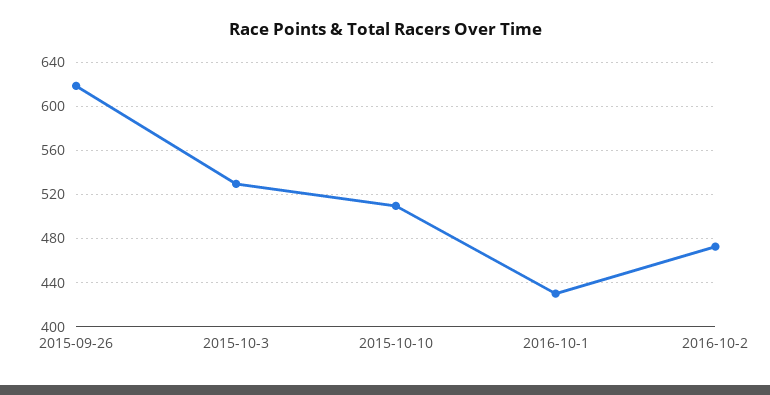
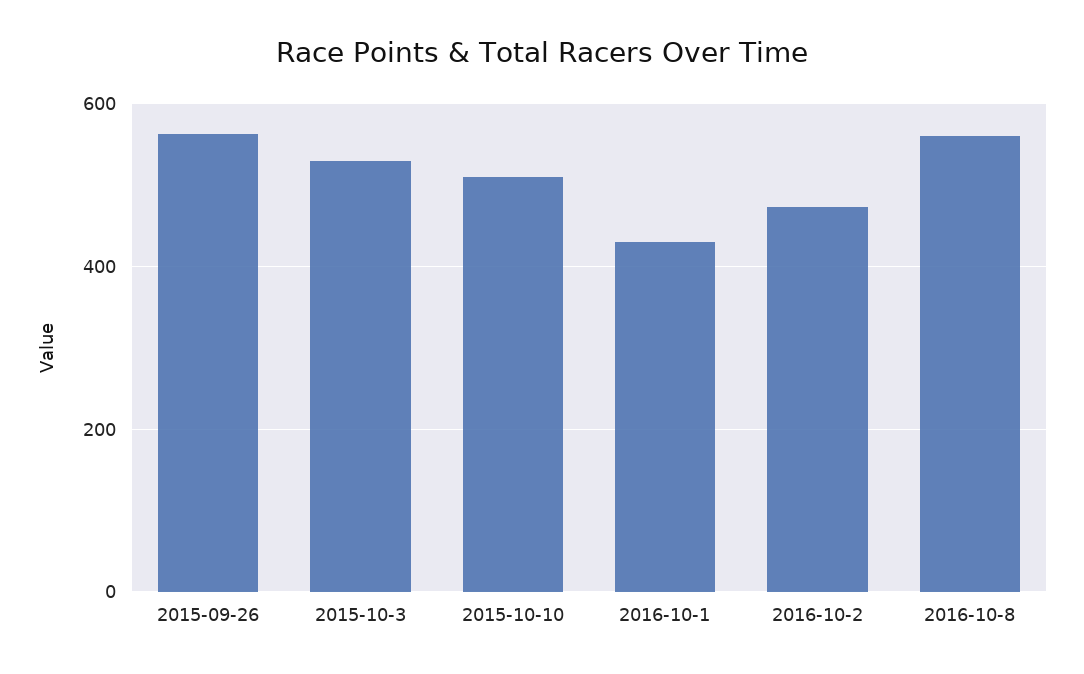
2015-09-26: 620 -> 560
2016-10-8: none -> 560

